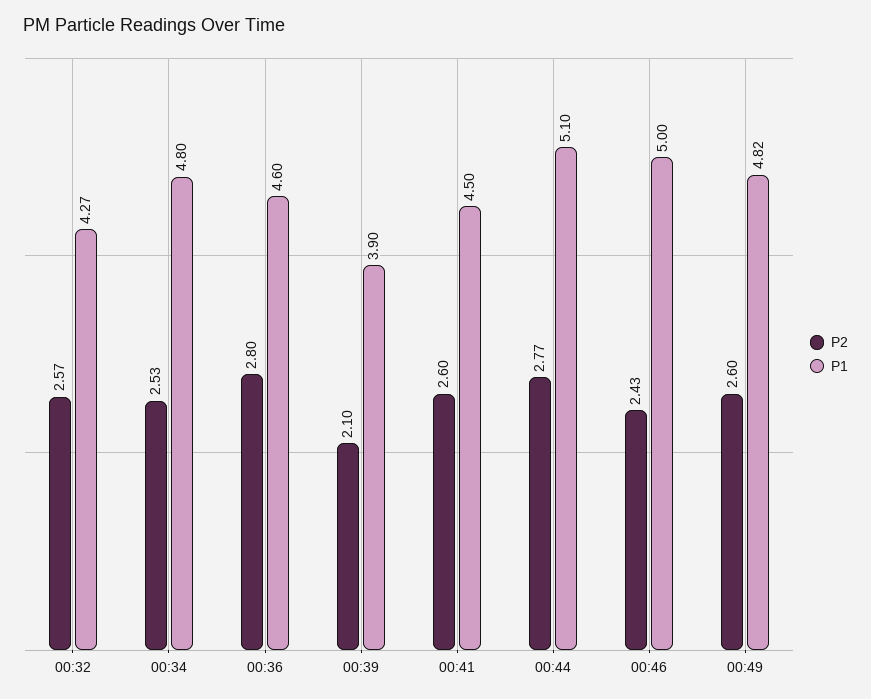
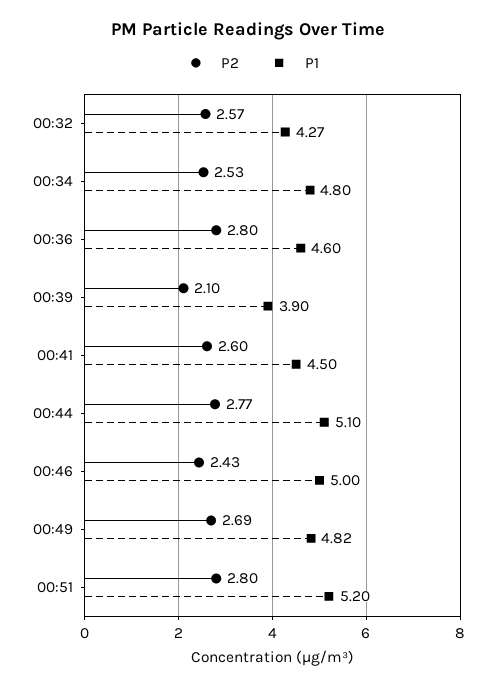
P2, 00:49: 2.6 -> 2.69
P2, 00:51: none -> 2.8
P1, 00:51: none -> 5.2

